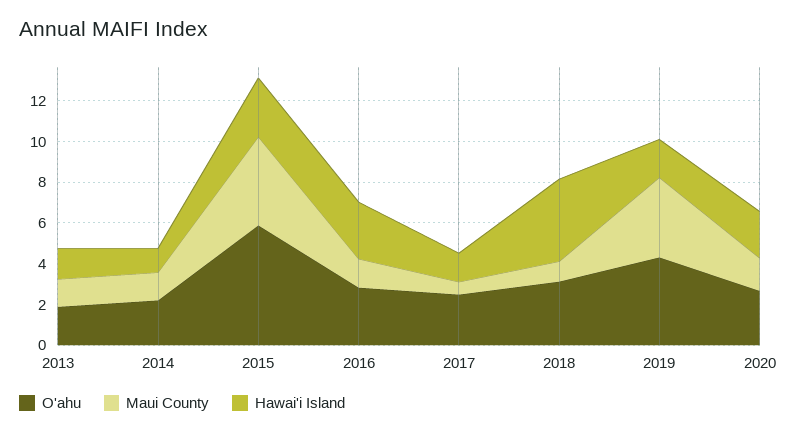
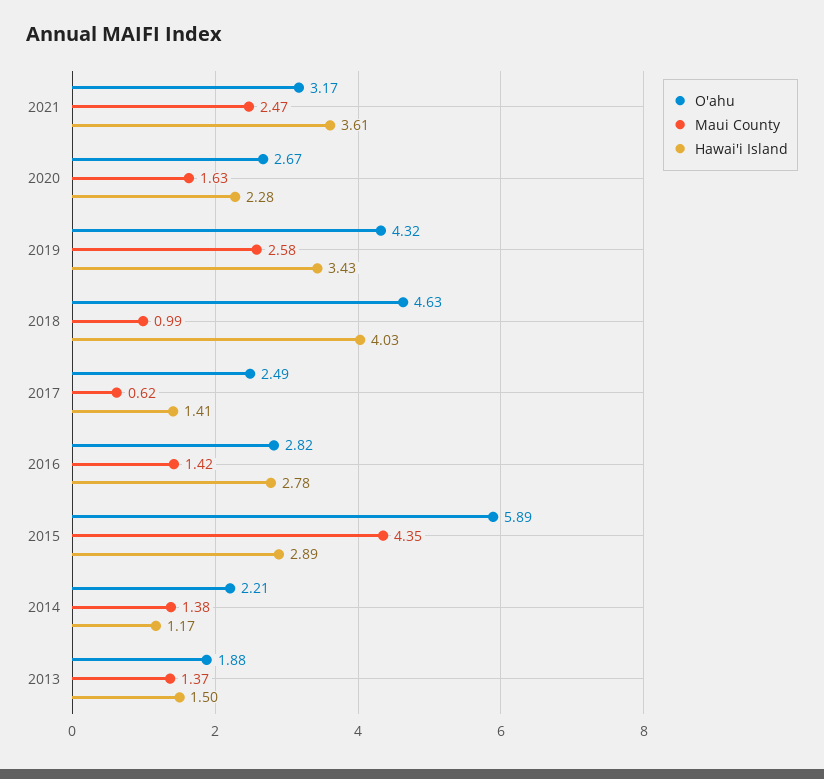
O'ahu, 2018: 3 -> 4.63
Maui County, 2019: 4 -> 2.58
Hawai'i Island, 2019: 2 -> 3.43
O'ahu, 2021: none -> 3.17
Maui County, 2021: none -> 2.47
Hawai'i Island, 2021: none -> 3.61

